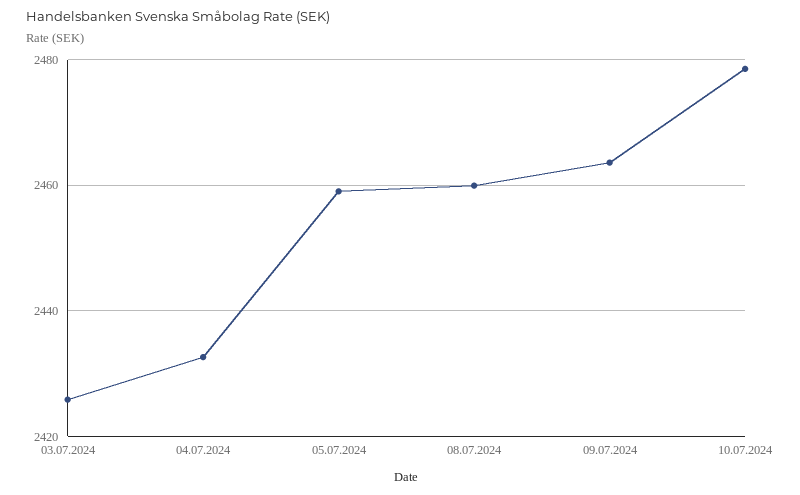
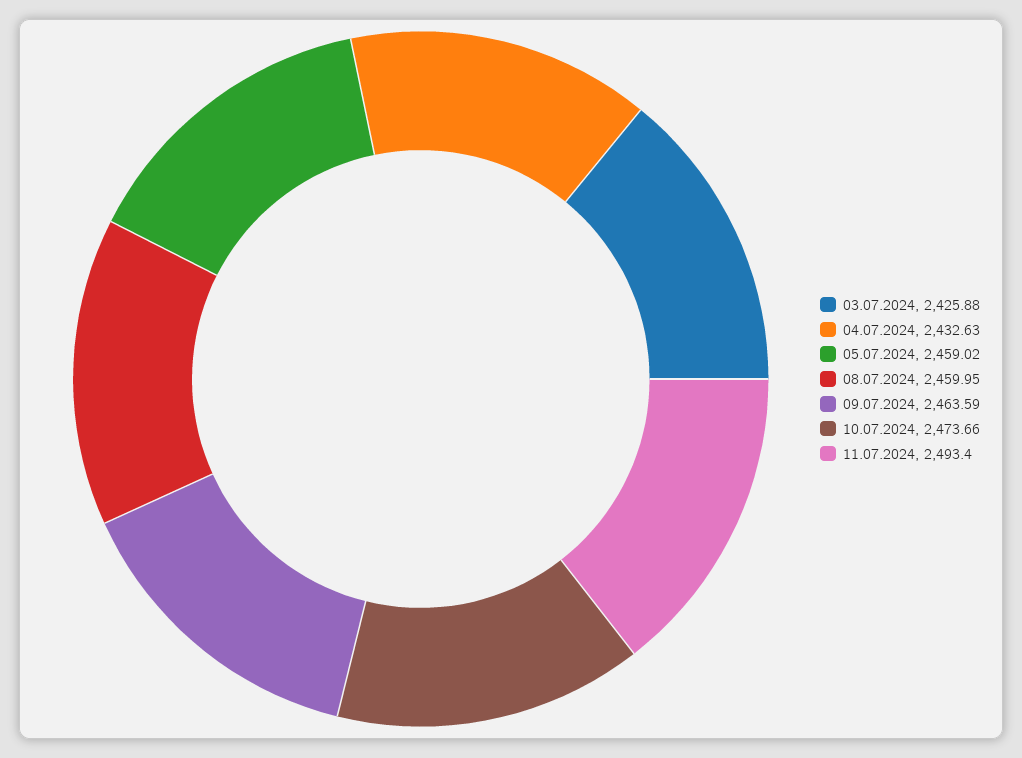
10.07.2024: 2478 -> 2473.66
11.07.2024: none -> 2493.4

